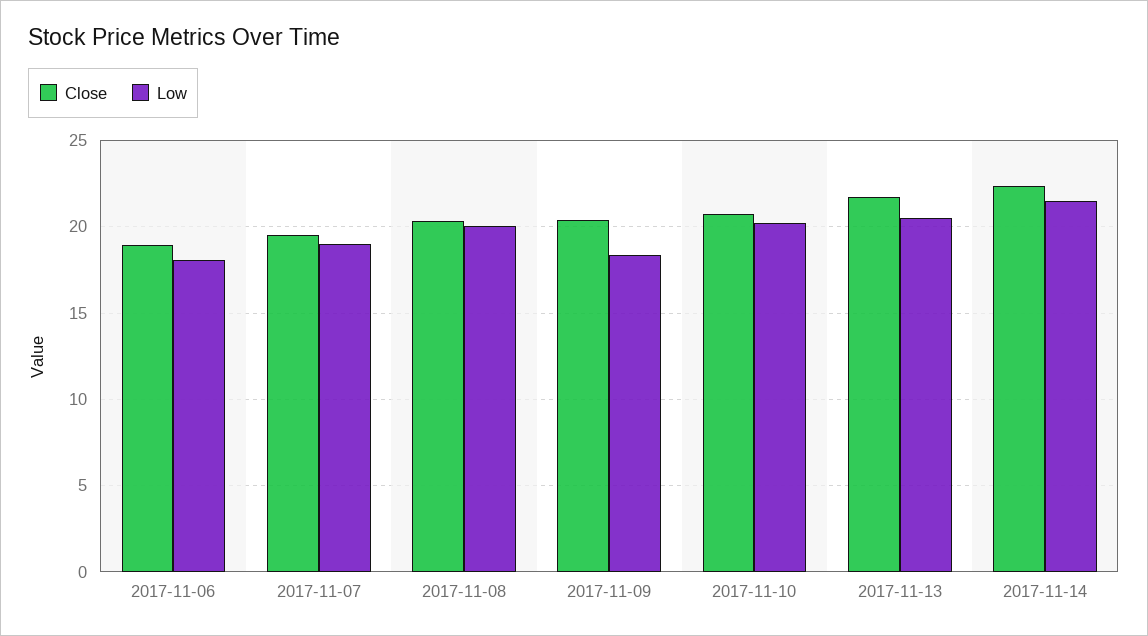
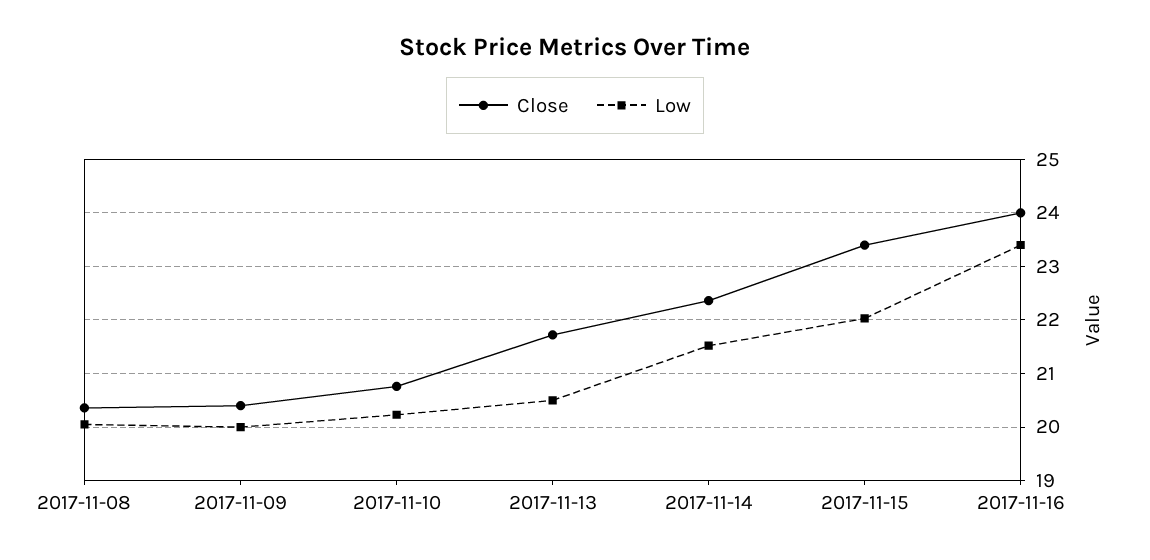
Close, 2017-11-06: 19 -> none
Low, 2017-11-06: 18 -> none
Close, 2017-11-07: 19.5 -> none
Low, 2017-11-07: 19 -> none
Low, 2017-11-09: 18.5 -> 20
Close, 2017-11-15: none -> 23.4
Low, 2017-11-15: none -> 22
Close, 2017-11-16: none -> 24
Low, 2017-11-16: none -> 23.4

